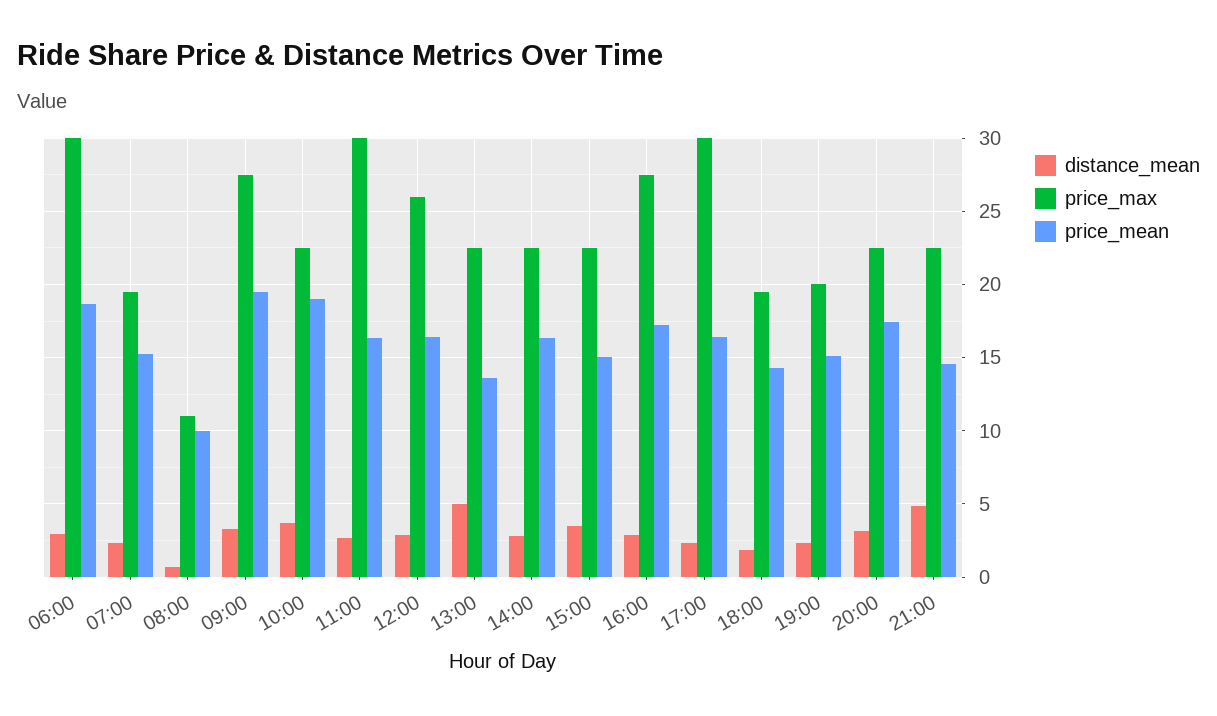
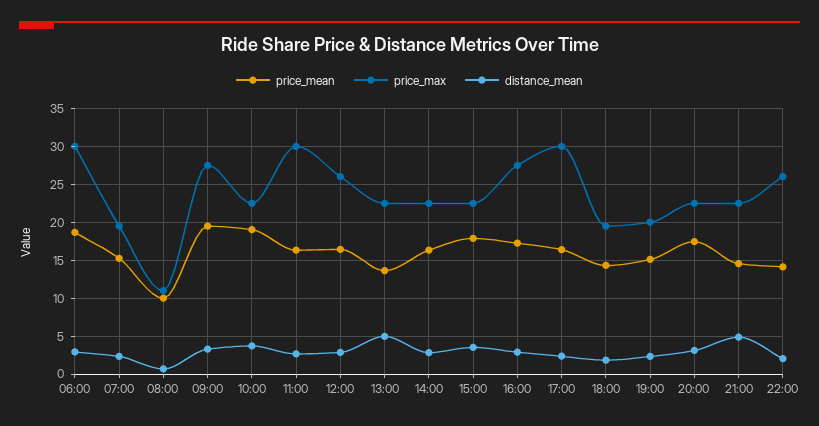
price_mean, 15:00: 15 -> 18
price_mean, 22:00: none -> 14
price_max, 22:00: none -> 26
distance_mean, 22:00: none -> 2

